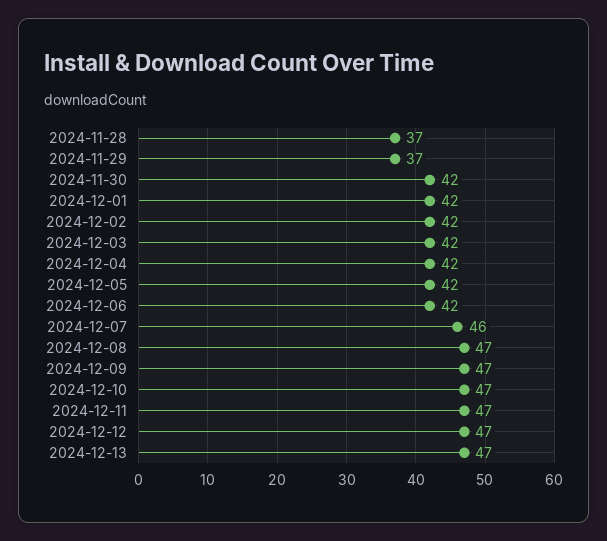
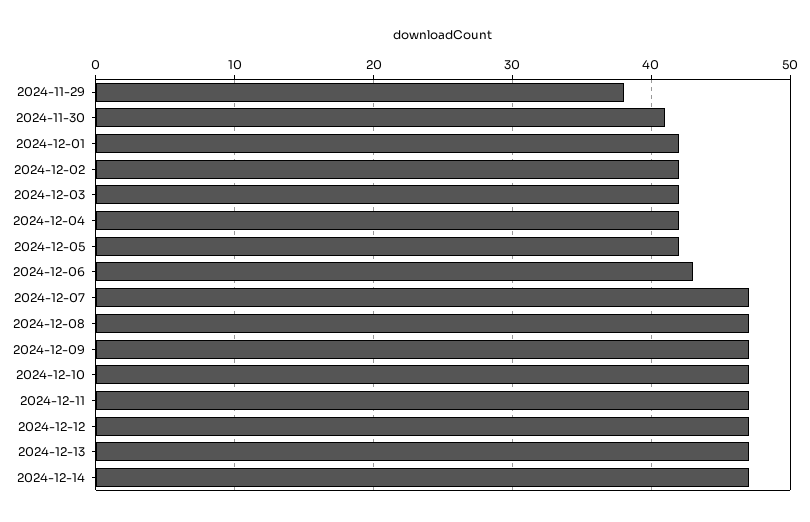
2024-11-28: 37 -> none
2024-11-29: 37 -> 38
2024-11-30: 42 -> 41
2024-12-06: 42 -> 43
2024-12-07: 46 -> 47
2024-12-14: none -> 47

